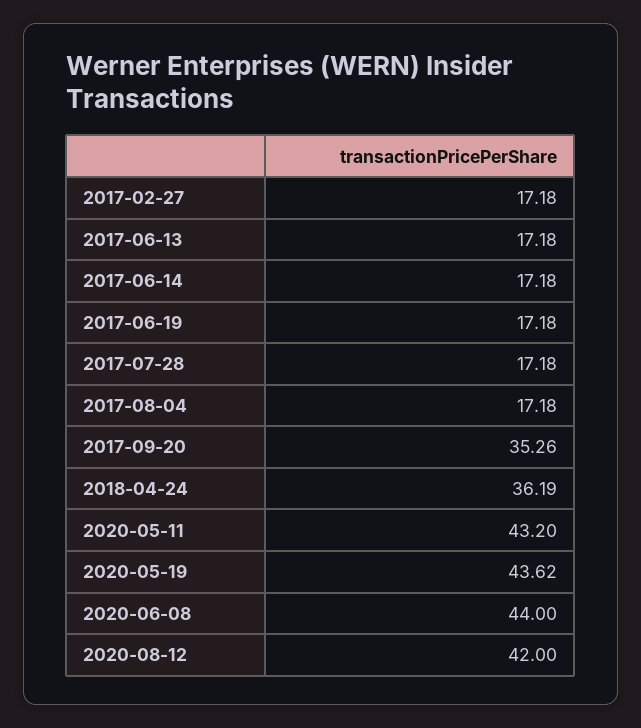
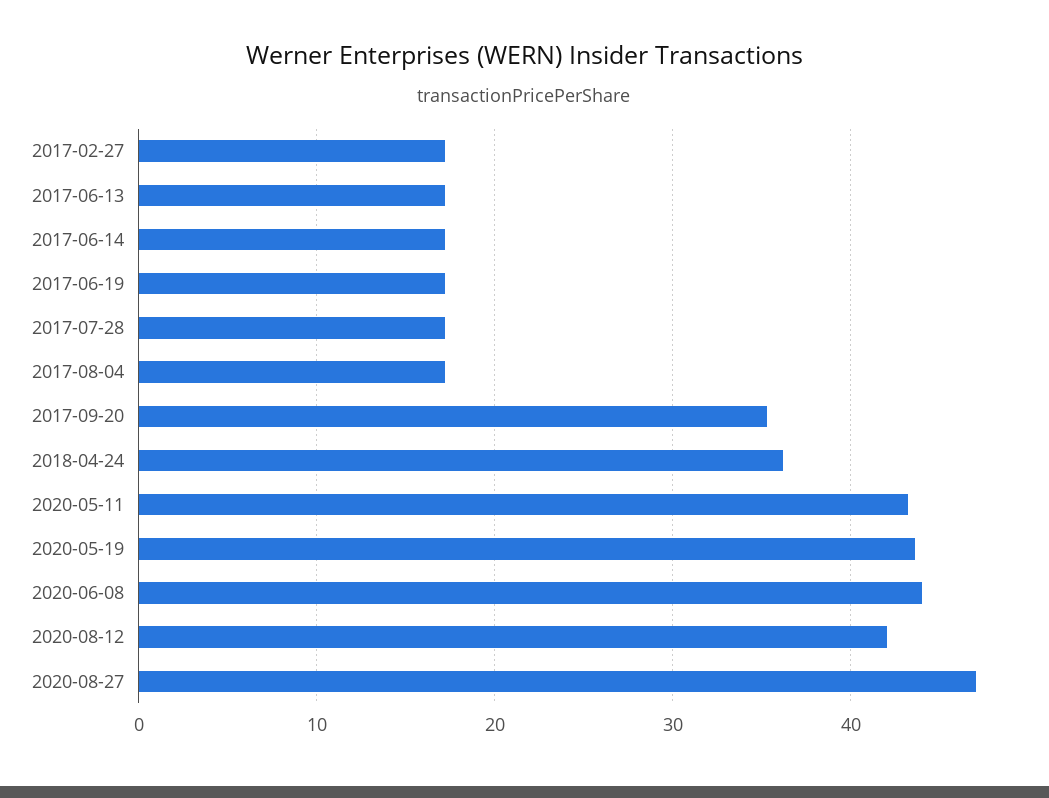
2020-08-27: none -> 47

